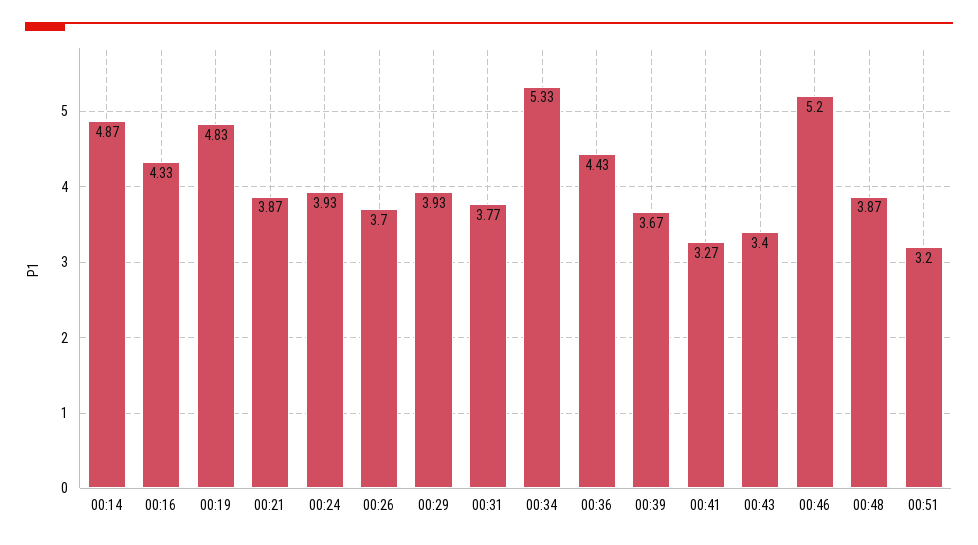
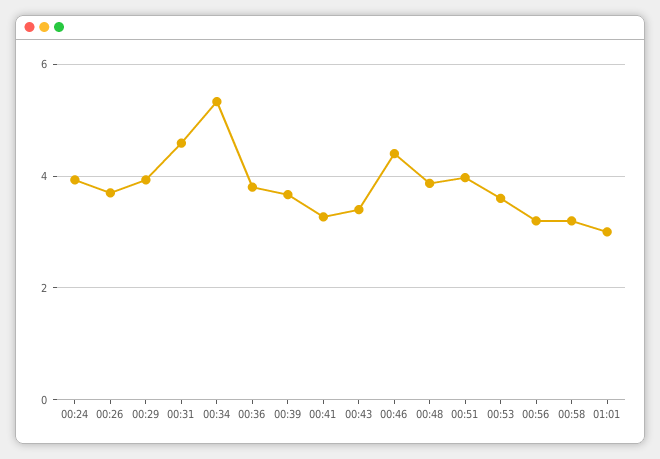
00:14: 4.87 -> none
00:16: 4.33 -> none
00:19: 4.83 -> none
00:21: 3.87 -> none
00:31: 3.77 -> 4.6
00:36: 4.43 -> 3.8
00:46: 5.2 -> 4.4
00:51: 3.2 -> 4
00:53: none -> 3.6
00:56: none -> 3.2
00:58: none -> 3.2
01:01: none -> 3

